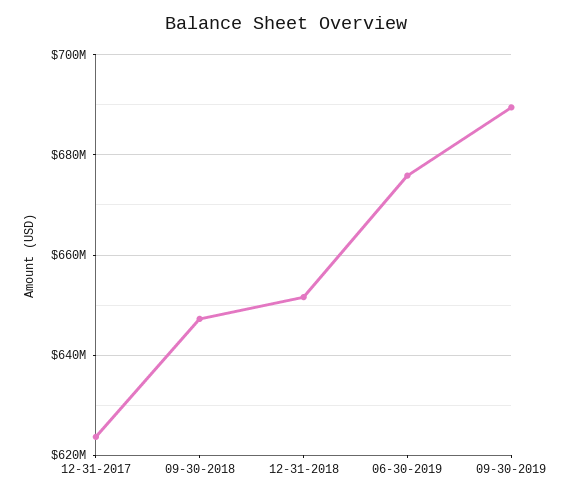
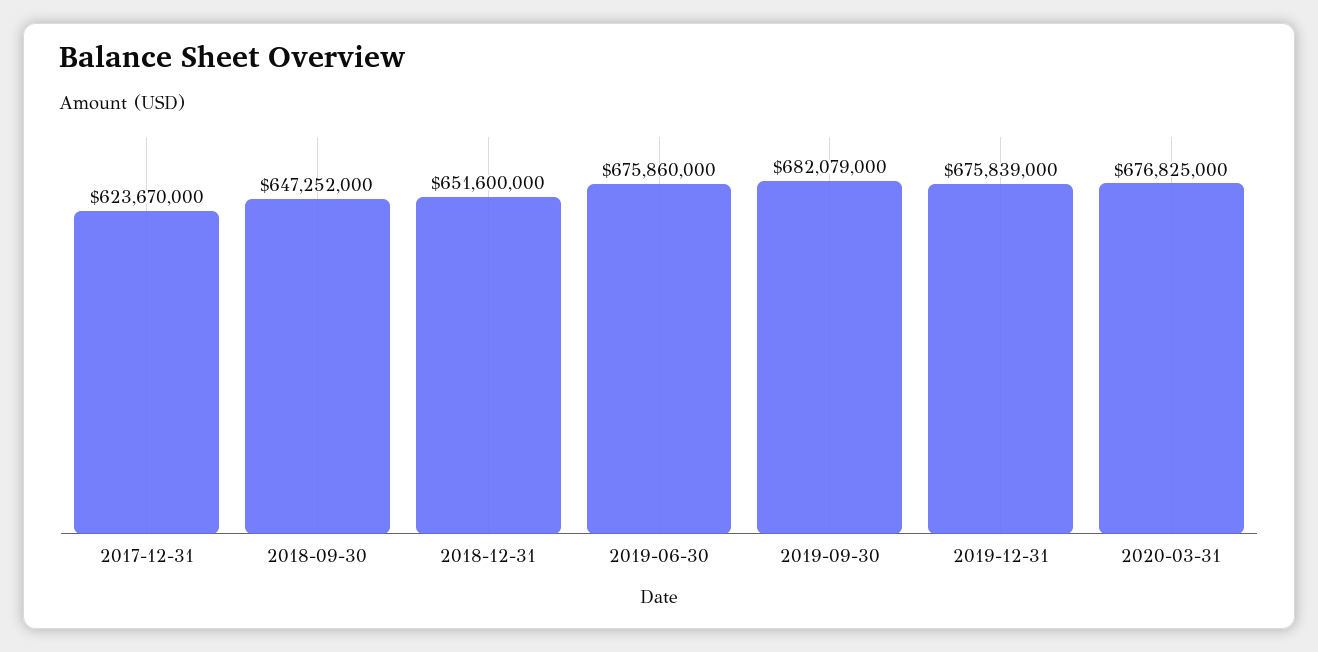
09-30-2019: 690000000 -> 682079000
2019-12-31: none -> 675839000
2020-03-31: none -> 676825000

